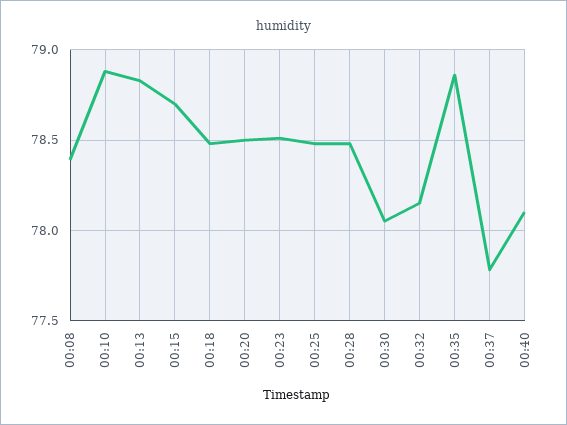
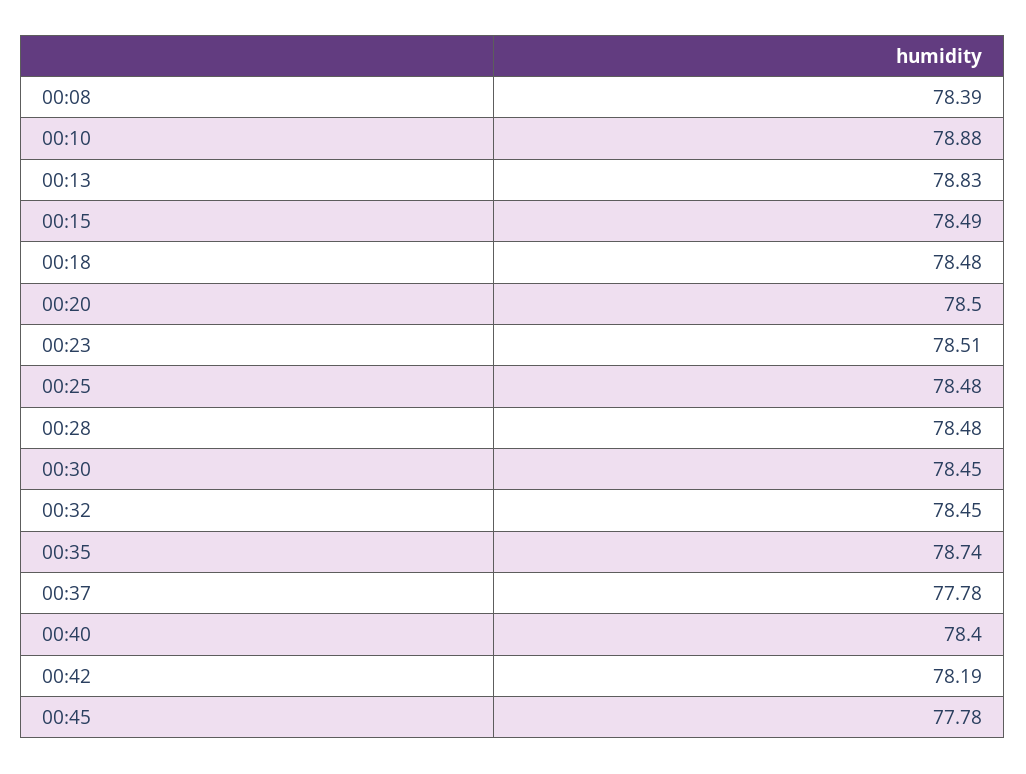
00:15: 78.7 -> 78.49
00:30: 78.05 -> 78.45
00:32: 78.15 -> 78.45
00:35: 78.85 -> 78.74
00:40: 78.1 -> 78.4
00:42: none -> 78.19
00:45: none -> 77.78

